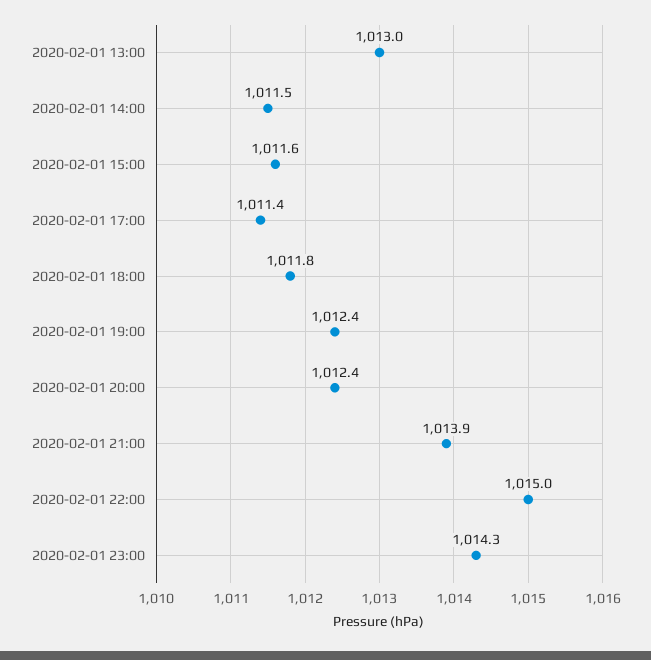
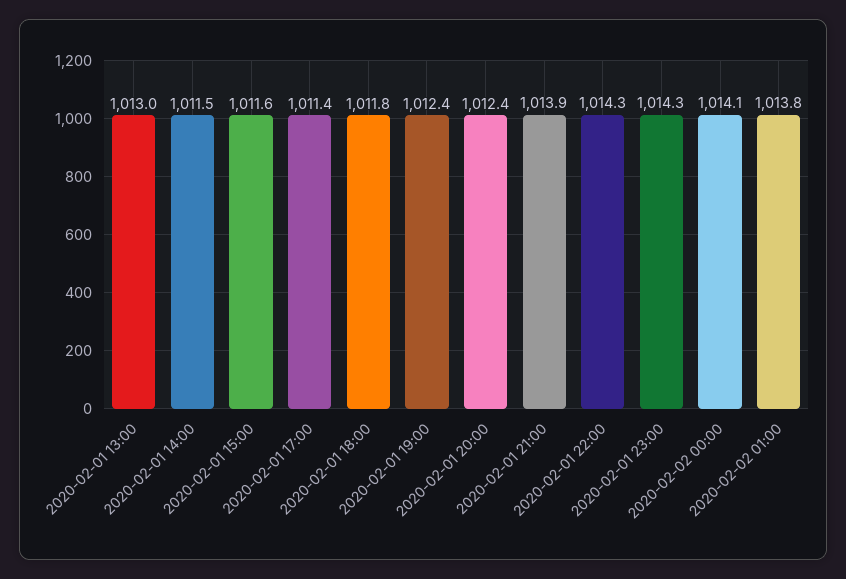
2020-02-01 22:00: 1015 -> 1014.3
2020-02-02 00:00: none -> 1014.1
2020-02-02 01:00: none -> 1013.8

